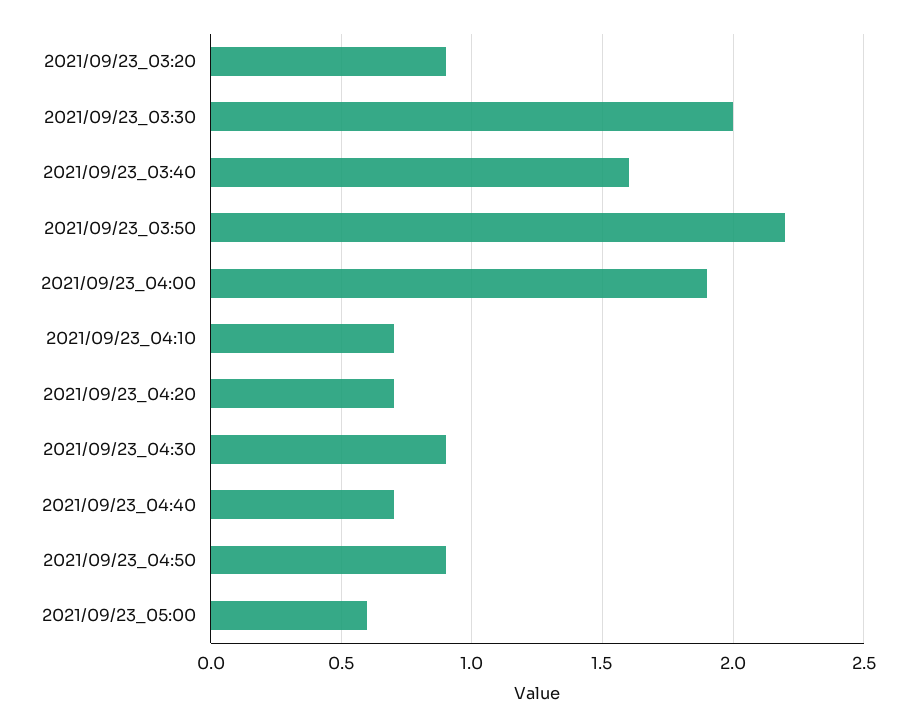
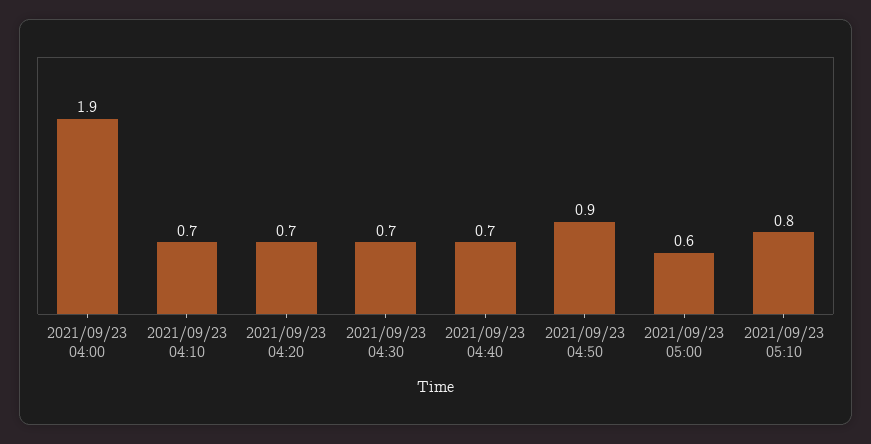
2021/09/23_03:20: 0.9 -> none
2021/09/23_03:30: 2 -> none
2021/09/23_03:40: 1.6 -> none
2021/09/23_03:50: 2.2 -> none
2021/09/23_04:30: 0.9 -> 0.7
2021/09/23 05:10: none -> 0.8

